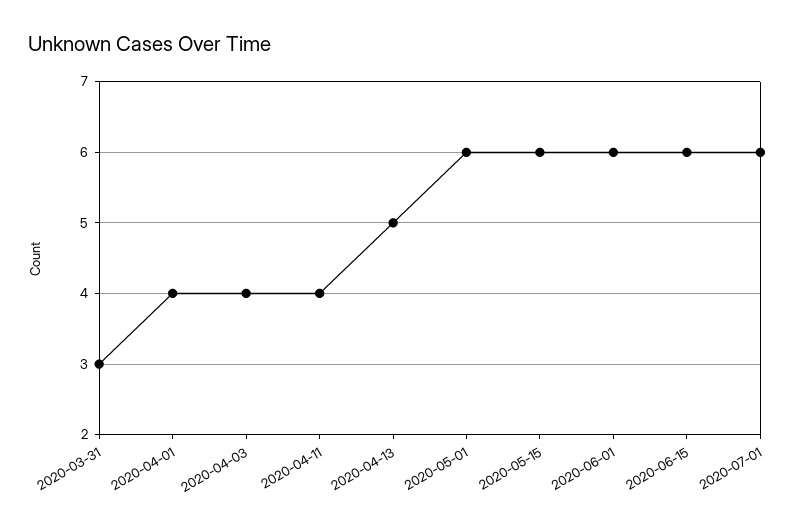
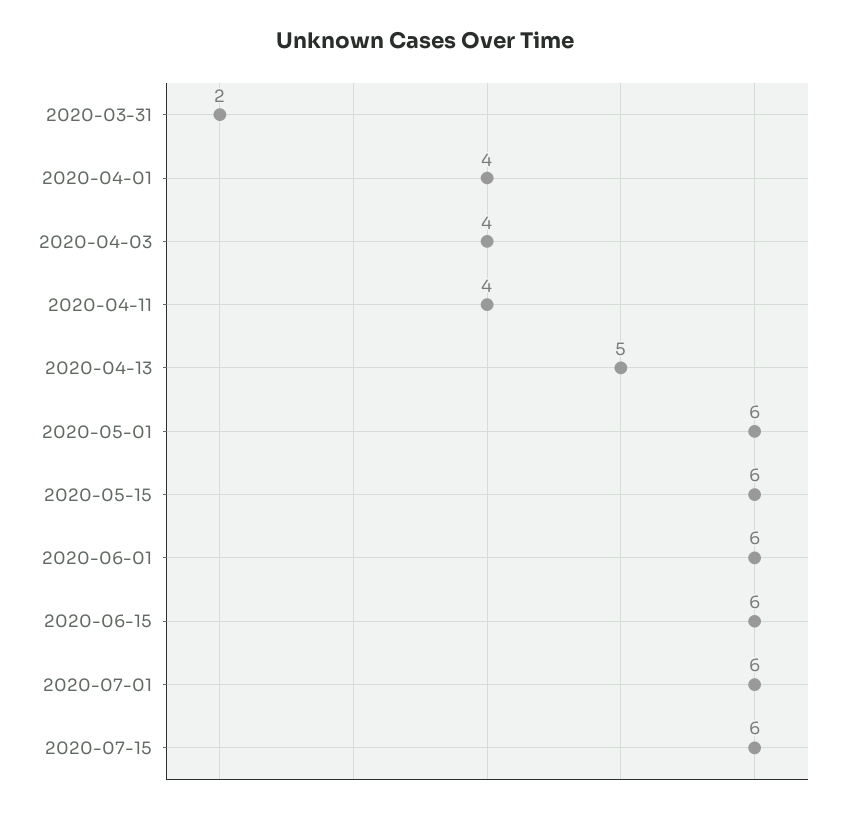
2020-03-31: 3 -> 2
2020-07-15: none -> 6

